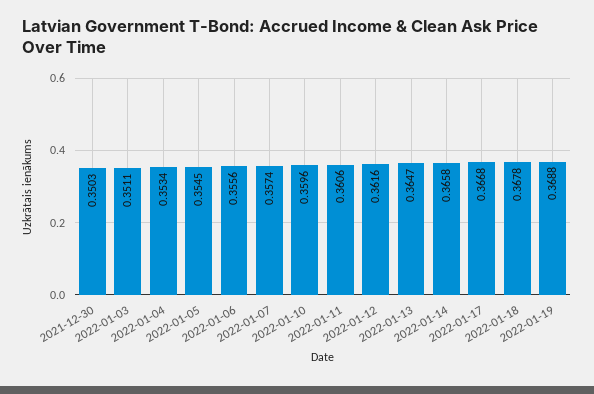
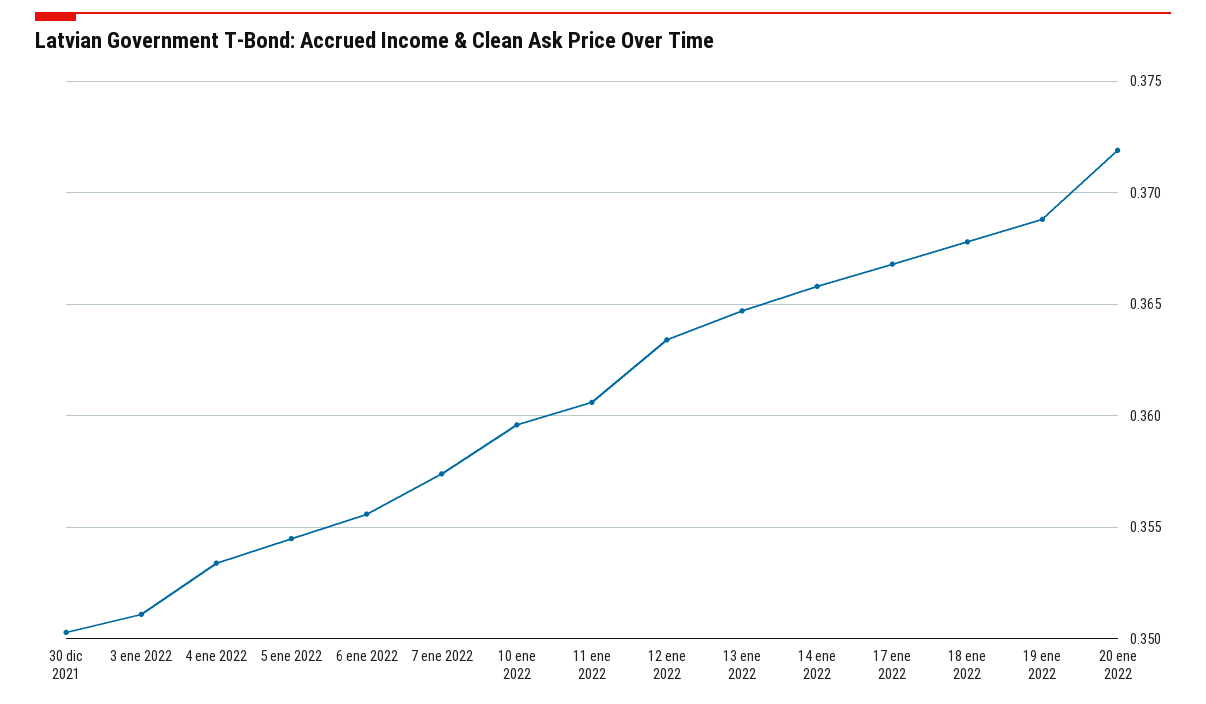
2022-01-12: 0.3616 -> 0.3635
20 ene 2022: none -> 0.372

